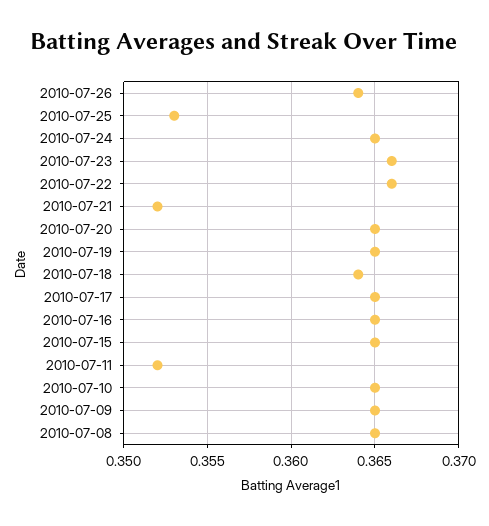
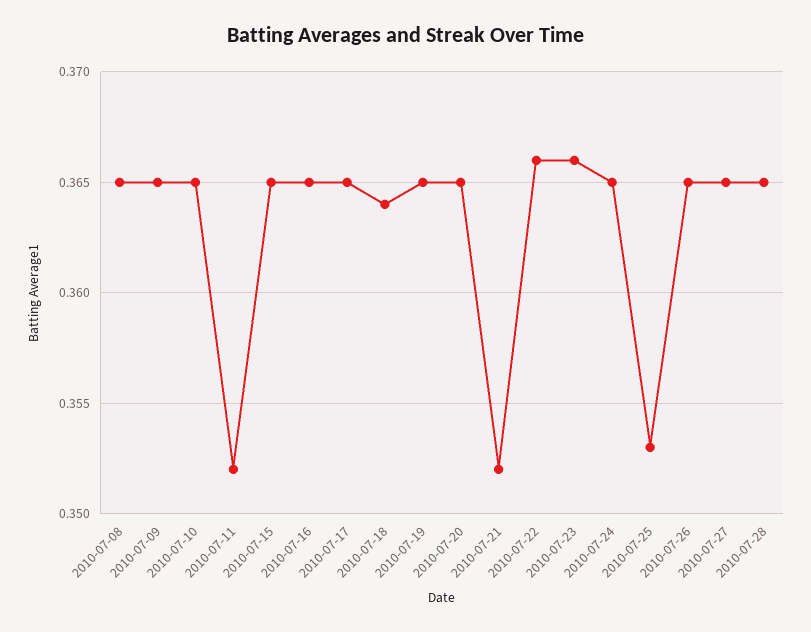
2010-07-26: 0.364 -> 0.365
2010-07-27: none -> 0.365
2010-07-28: none -> 0.365

